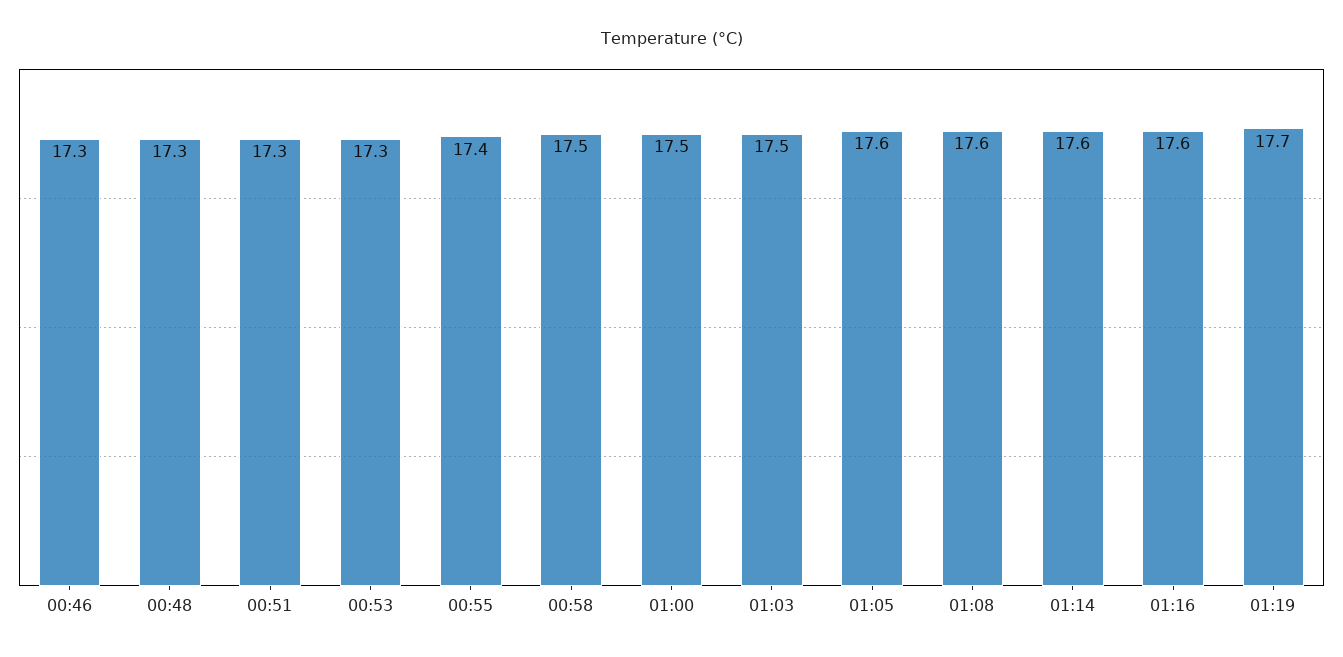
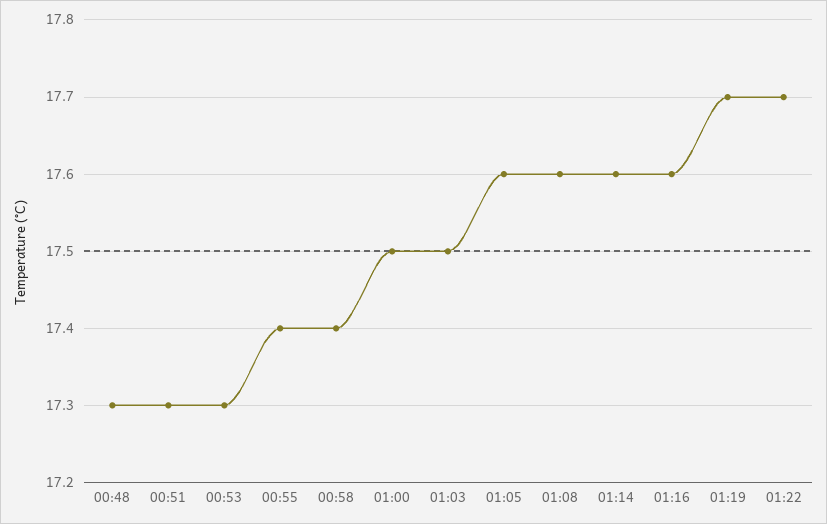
00:46: 17.3 -> none
00:58: 17.5 -> 17.4
01:22: none -> 17.7

